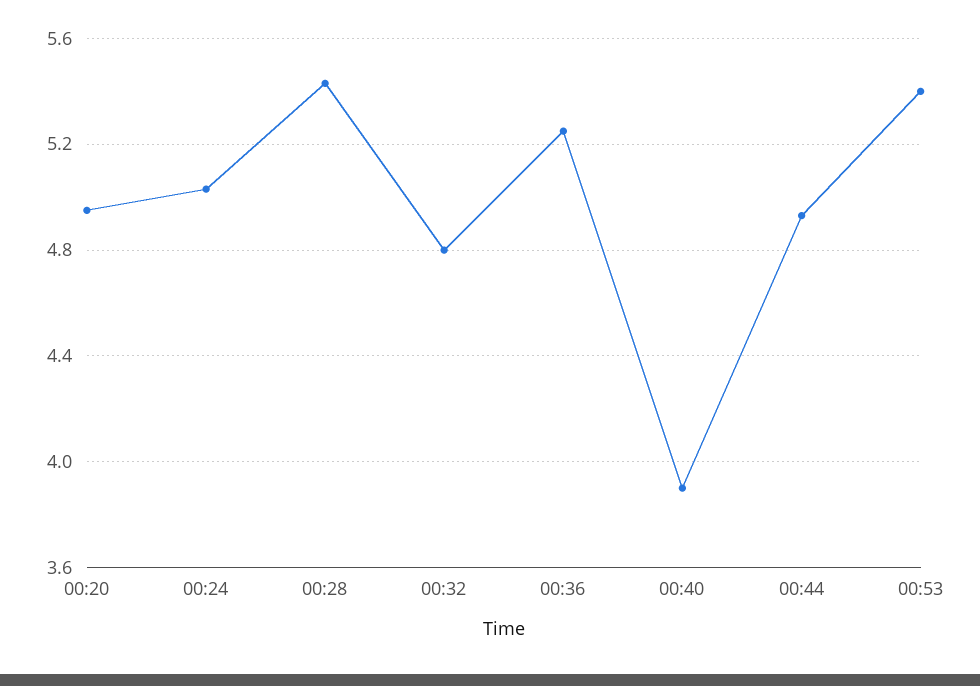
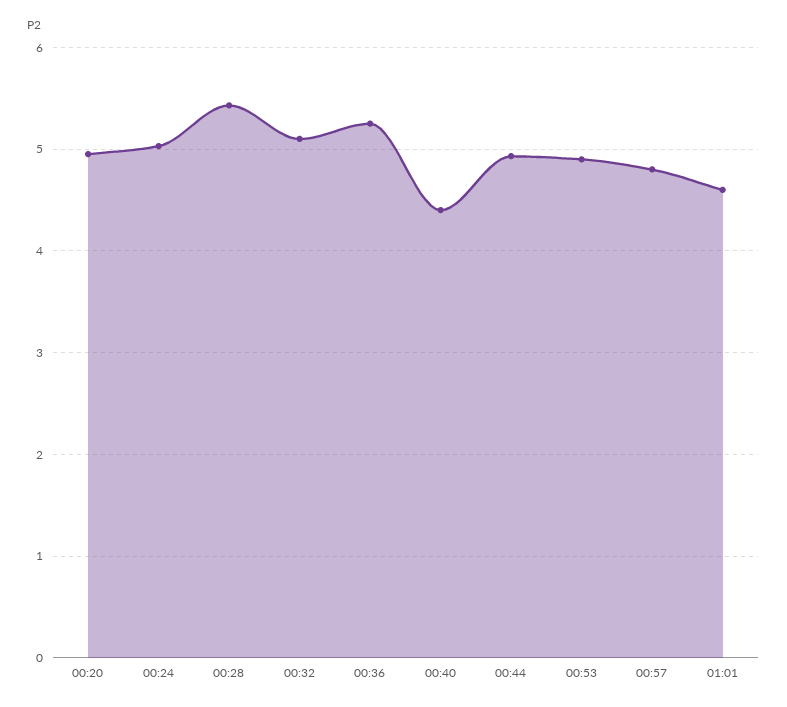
00:32: 4.8 -> 5.1
00:40: 3.9 -> 4.4
00:53: 5.4 -> 4.9
00:57: none -> 4.8
01:01: none -> 4.6

